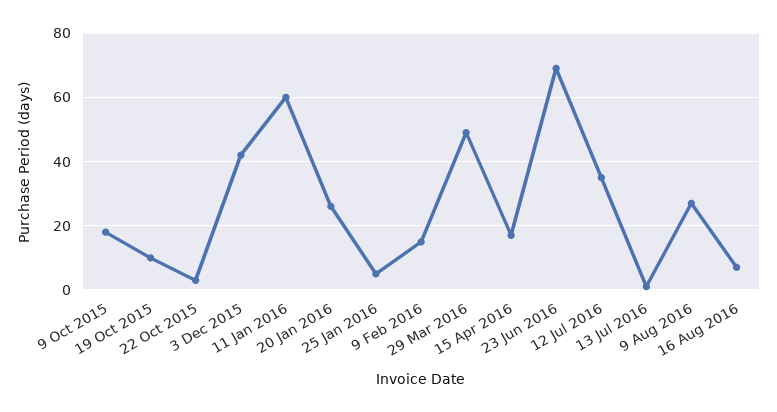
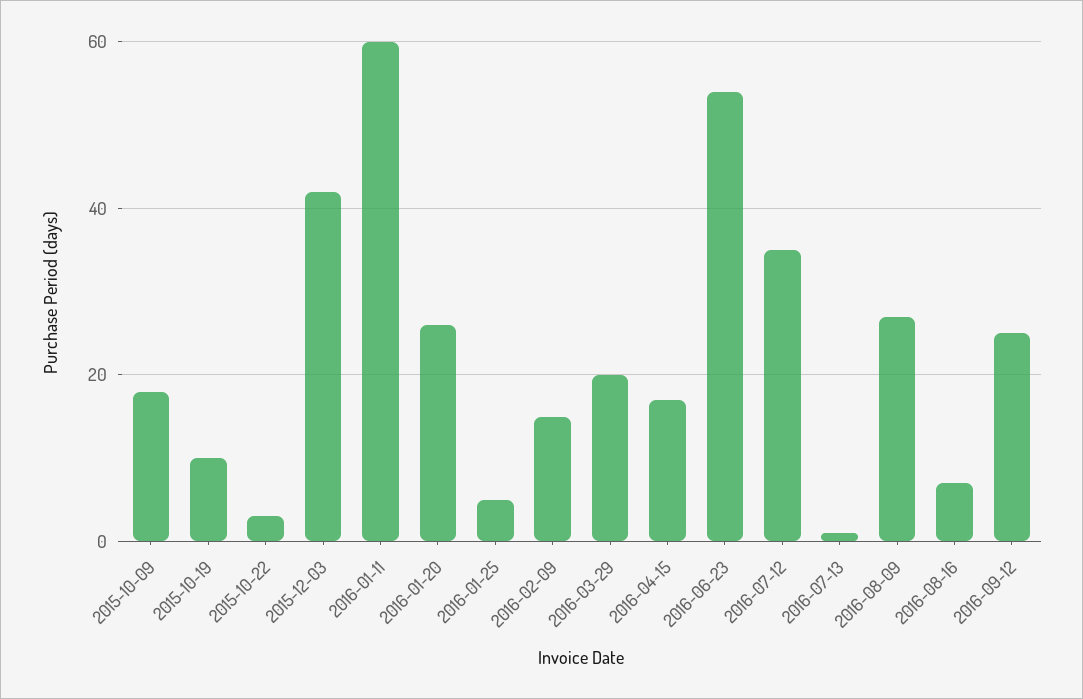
29 Mar 2016: 50 -> 20
23 Jun 2016: 70 -> 55
2016-09-12: none -> 25

